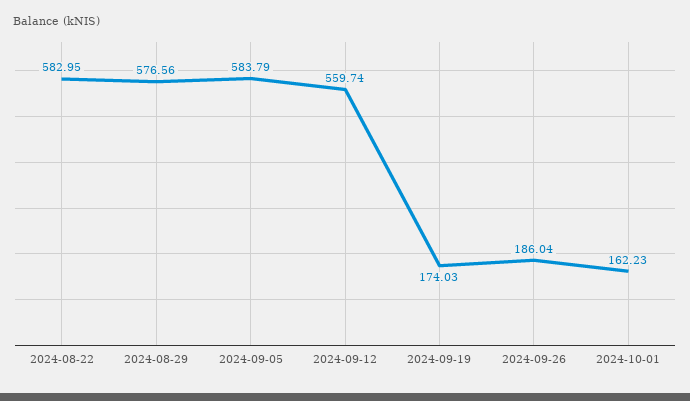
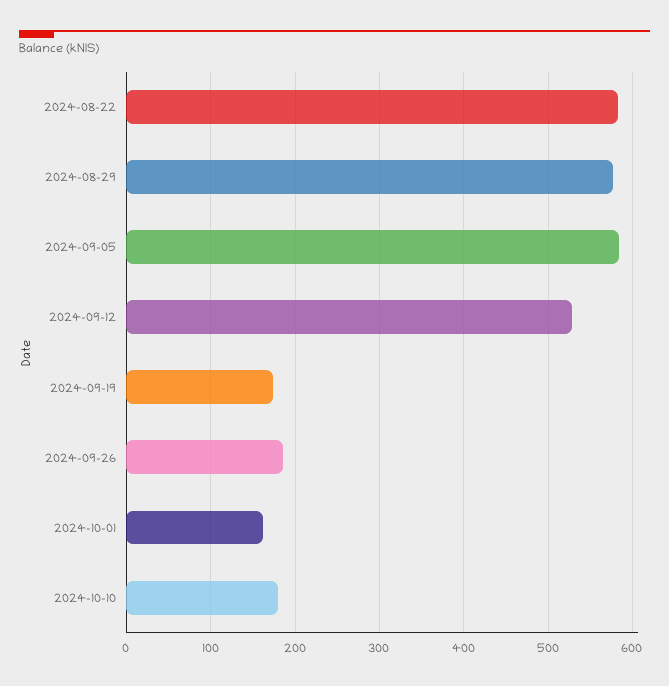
2024-09-12: 559.74 -> 530
2024-10-10: none -> 180

